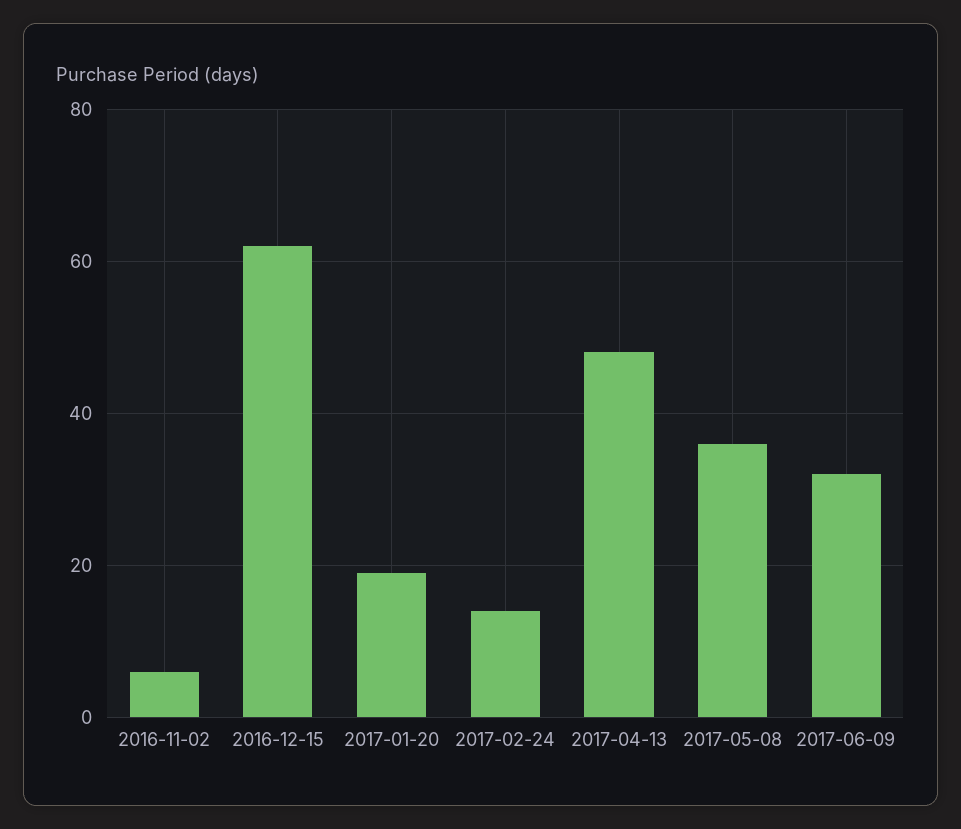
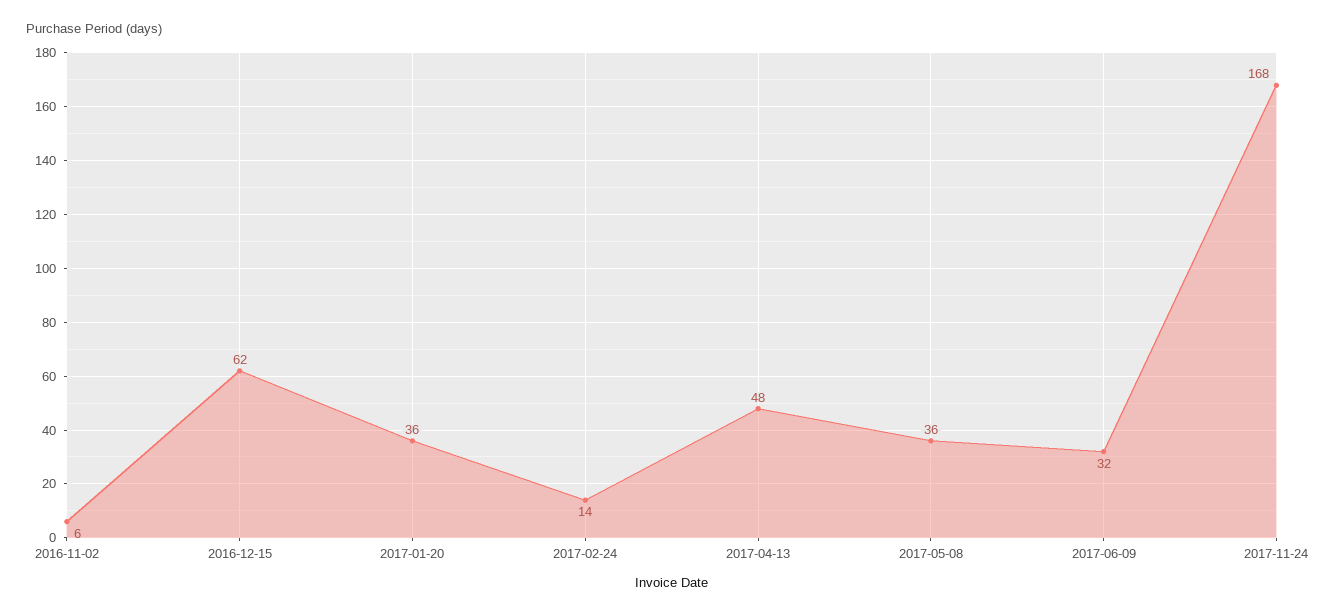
2017-01-20: 20 -> 36
2017-11-24: none -> 168

